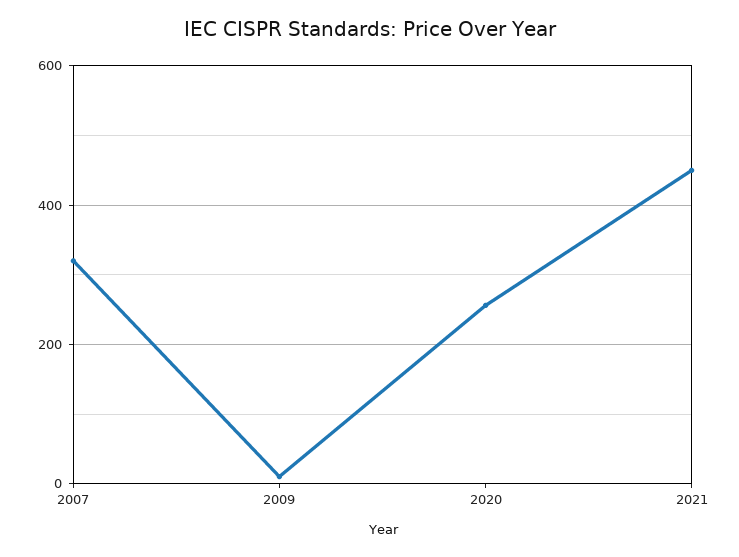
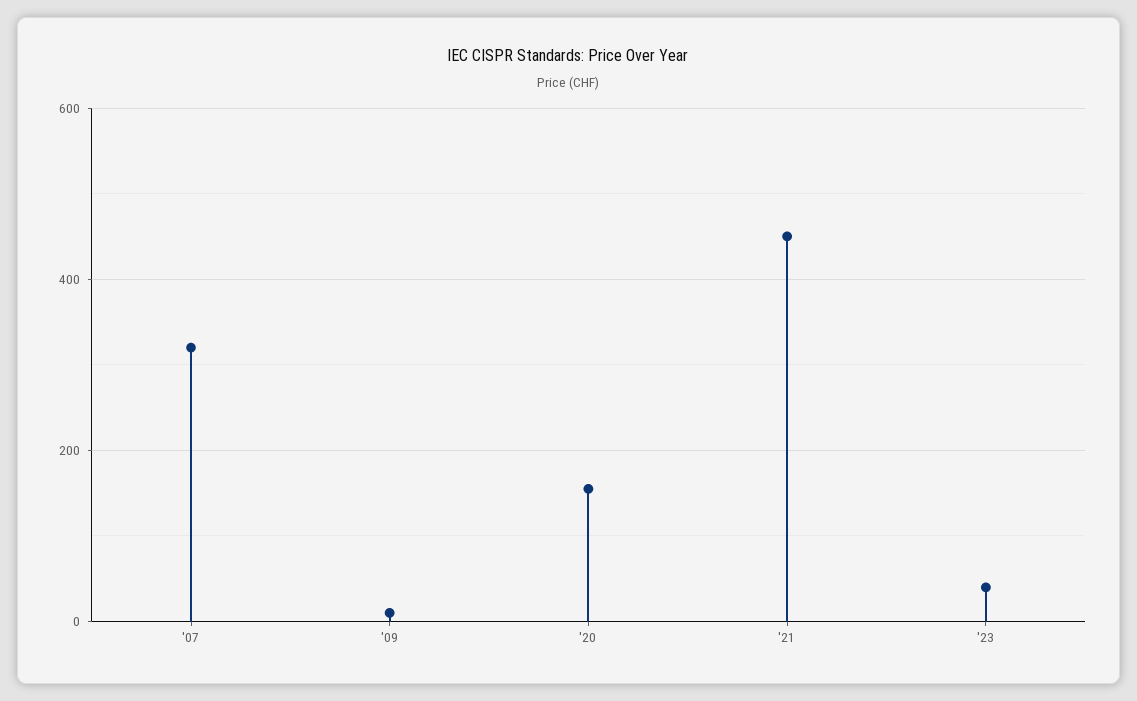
2020: 260 -> 160
'23: none -> 40

